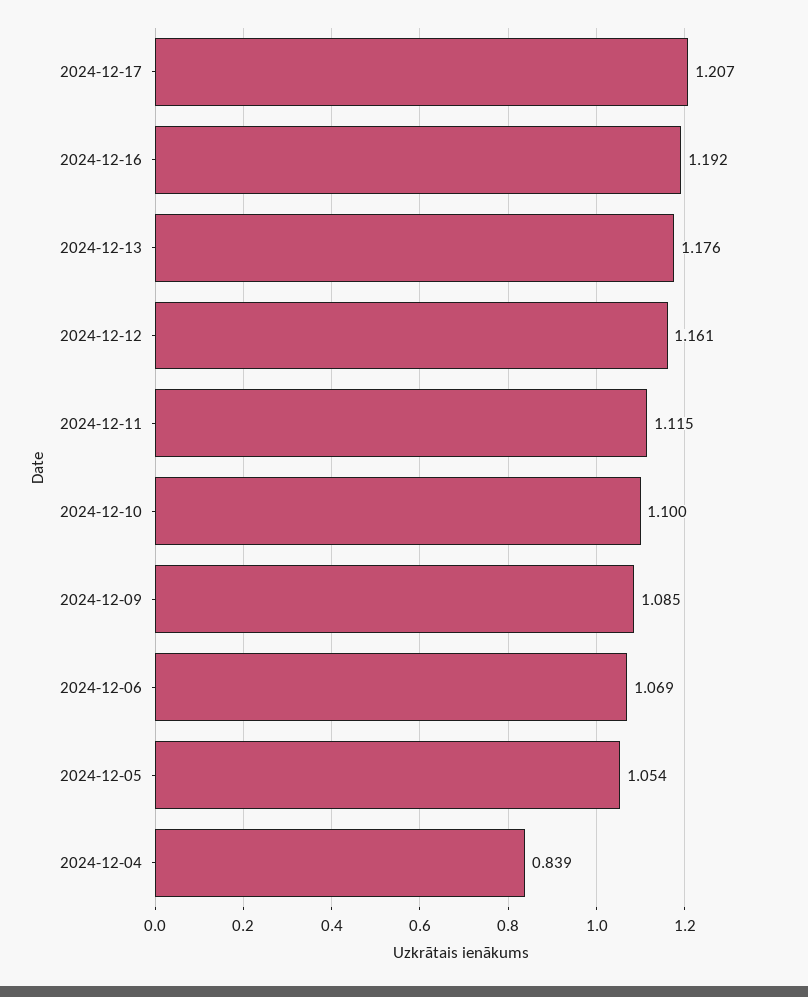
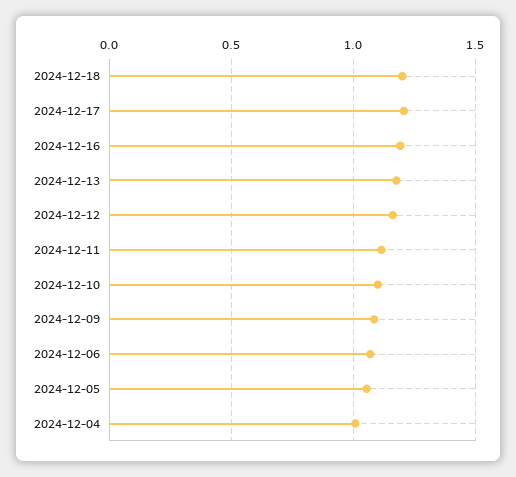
2024-12-04: 0.839 -> 1
2024-12-18: none -> 1.2

